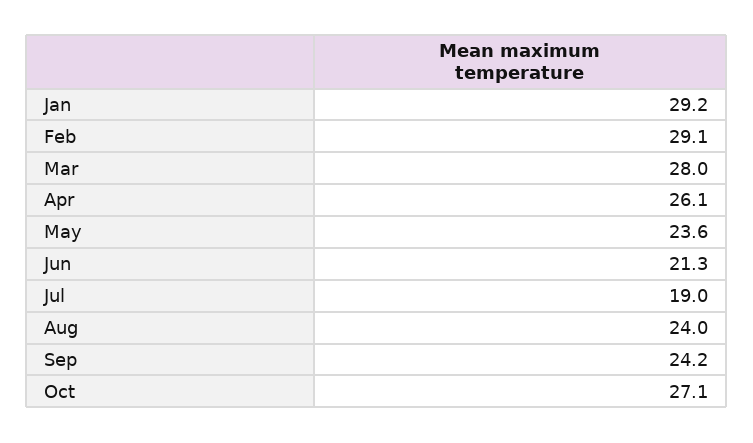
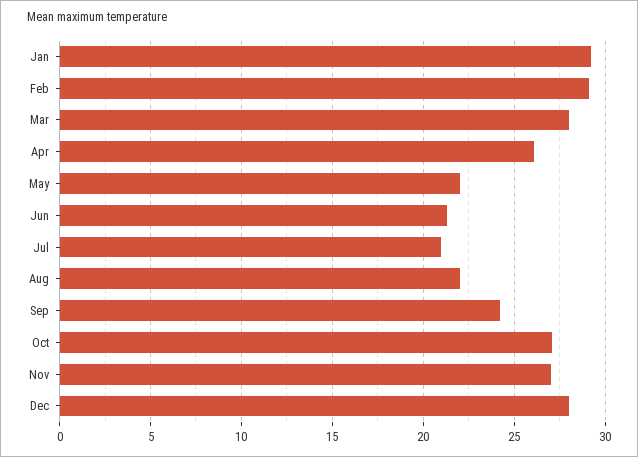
May: 23.6 -> 22
Jul: 19 -> 21
Aug: 24 -> 22
Nov: none -> 27
Dec: none -> 28

